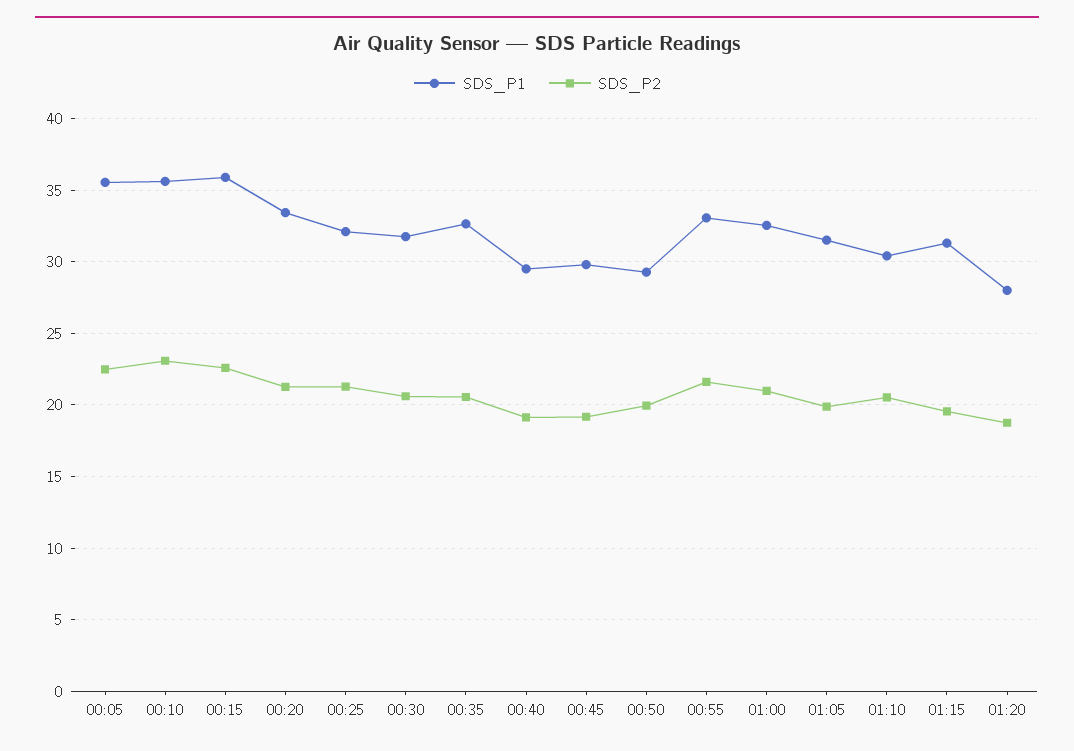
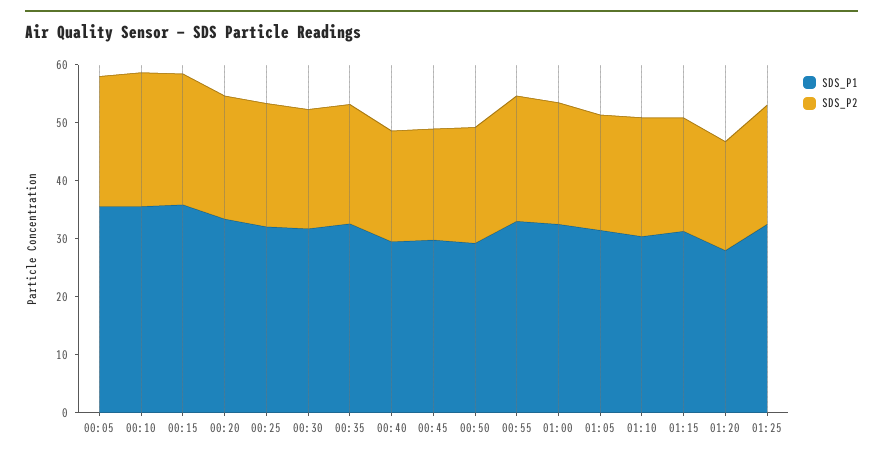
SDS_P1, 01:25: none -> 32
SDS_P2, 01:25: none -> 20

